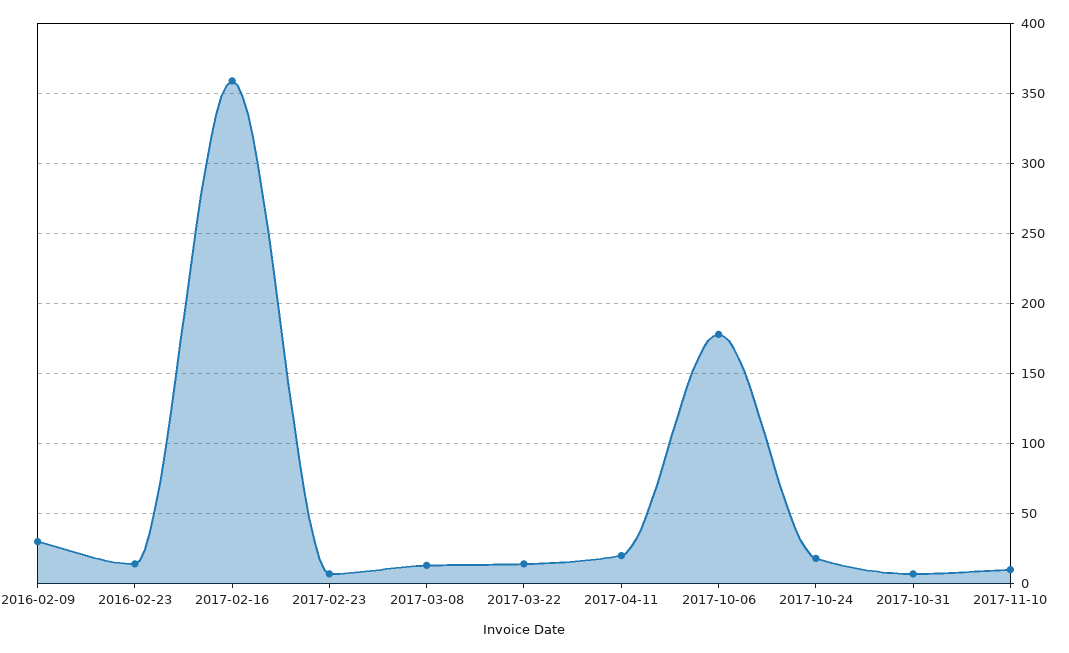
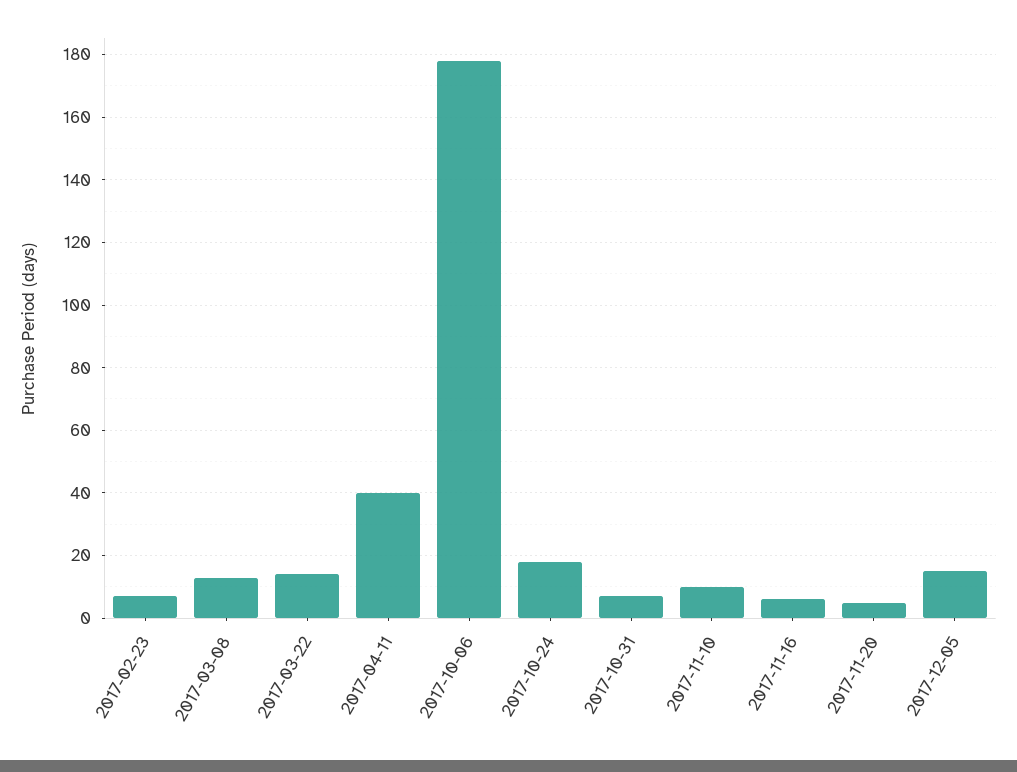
2016-02-09: 30 -> none
2016-02-23: 15 -> none
2017-02-16: 360 -> none
2017-04-11: 20 -> 40
2017-11-16: none -> 5
2017-11-20: none -> 5
2017-12-05: none -> 15

